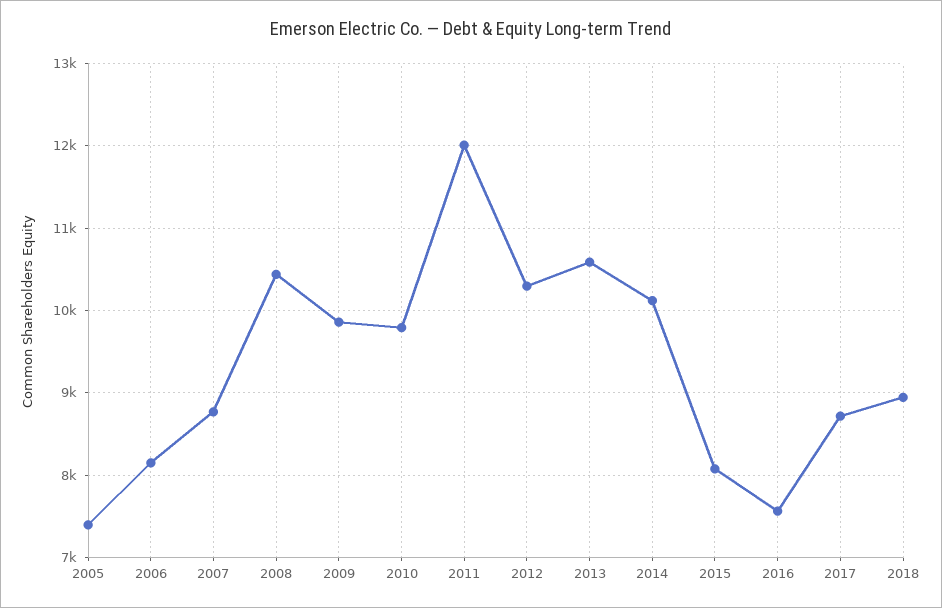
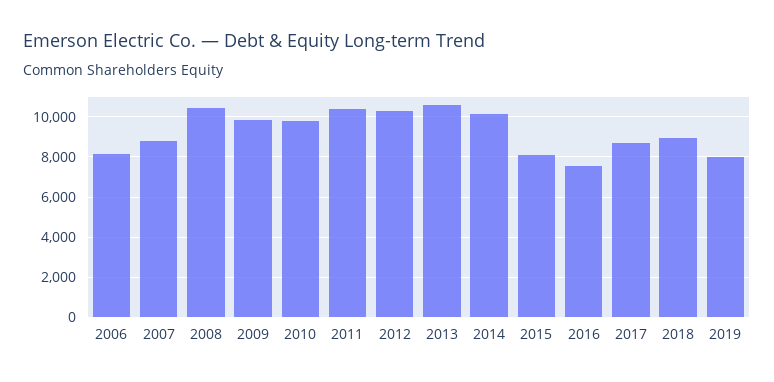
2005: 7400 -> none
2011: 12000 -> 10500
2019: none -> 8000

